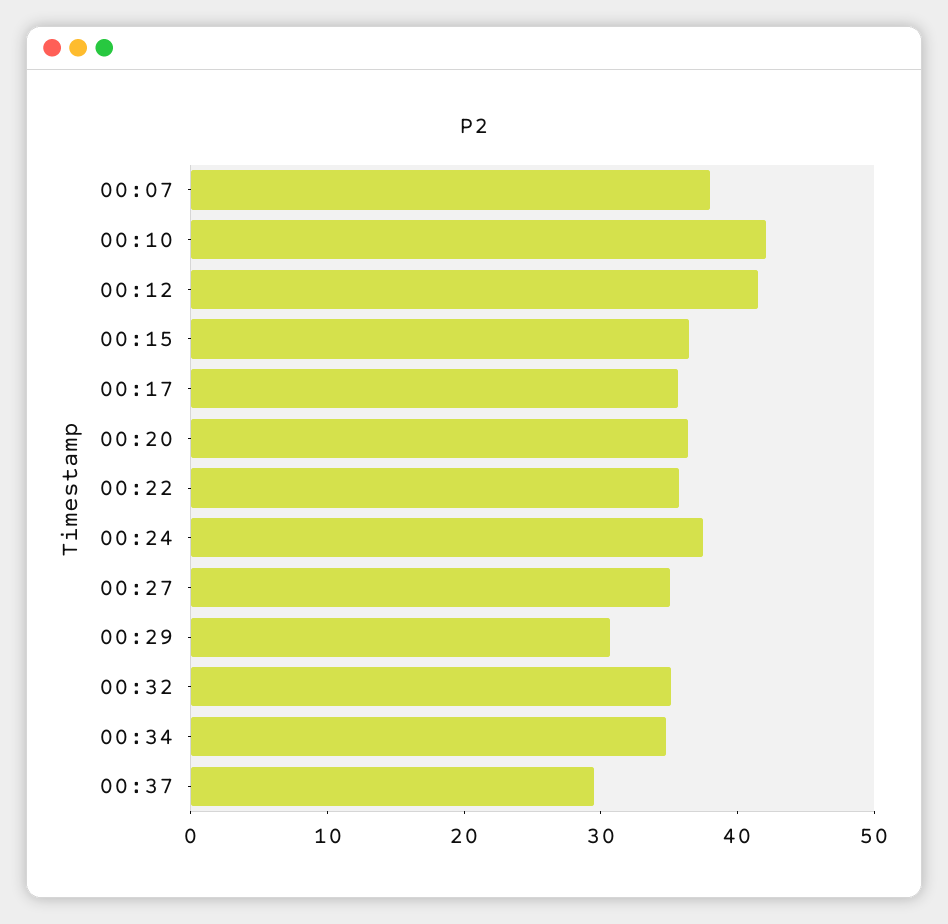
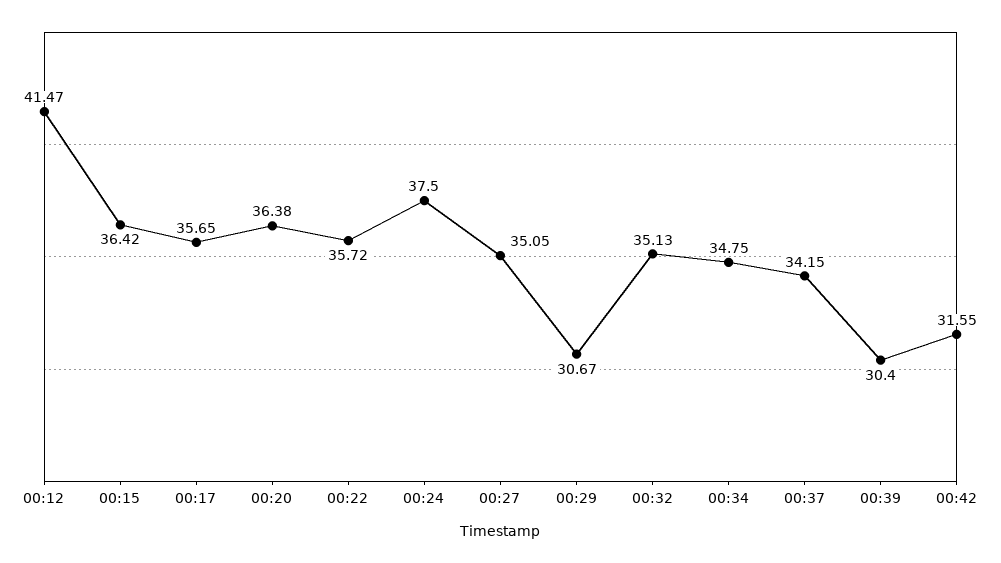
00:07: 38 -> none
00:10: 42 -> none
00:37: 30 -> 34.15
00:39: none -> 30.4
00:42: none -> 31.55

